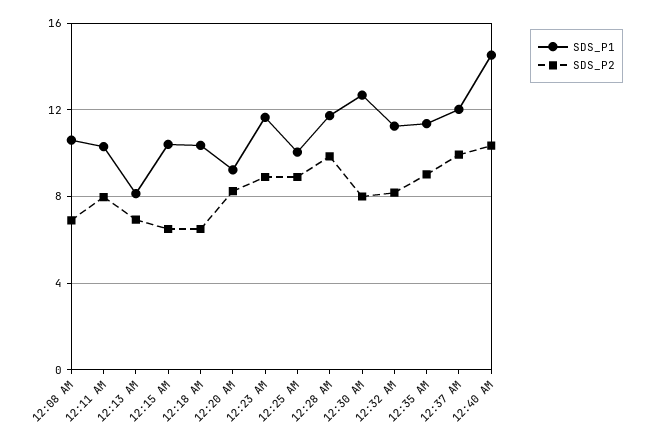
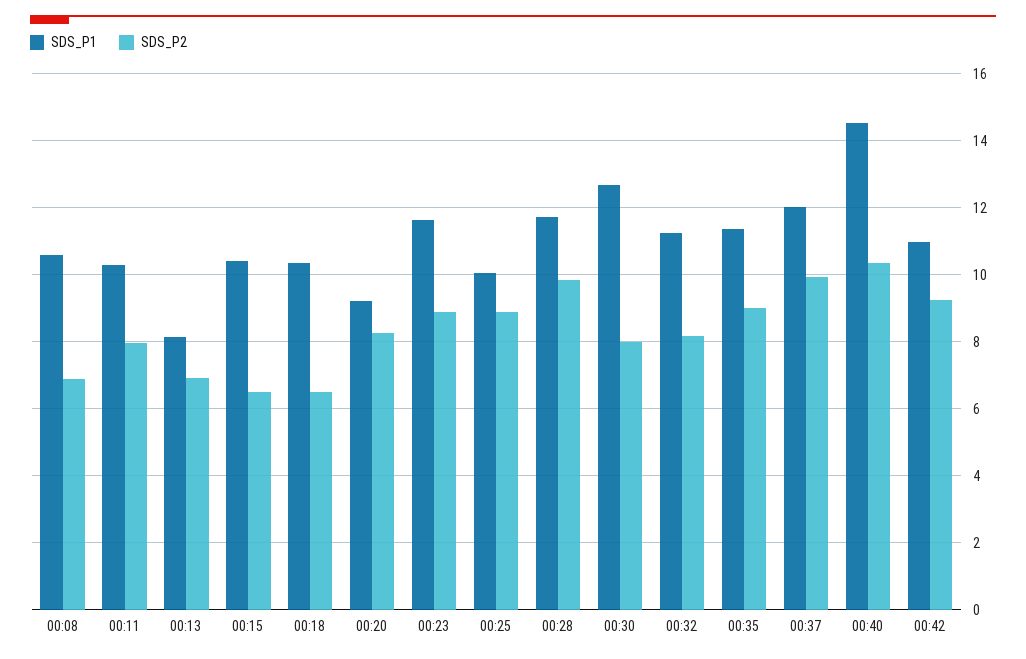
SDS_P1, 00:42: none -> 11
SDS_P2, 00:42: none -> 9.2

